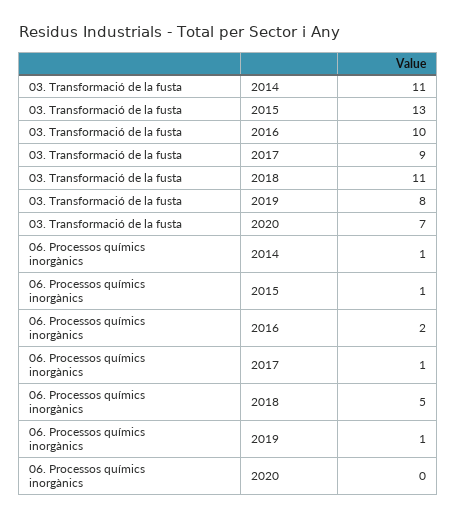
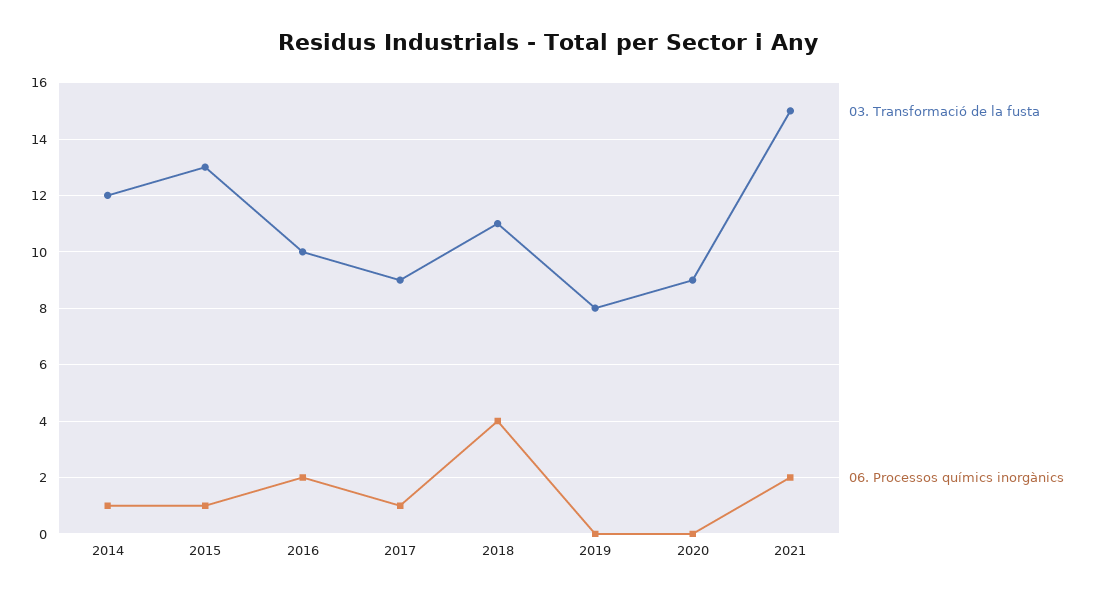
03. Transformació de la fusta, 2014: 11 -> 12
03. Transformació de la fusta, 2020: 7 -> 9
06. Processos químics inorgànics, 2018: 5 -> 4
06. Processos químics inorgànics, 2019: 1 -> 0
03. Transformació de la fusta, 2021: none -> 15
06. Processos químics inorgànics, 2021: none -> 2

